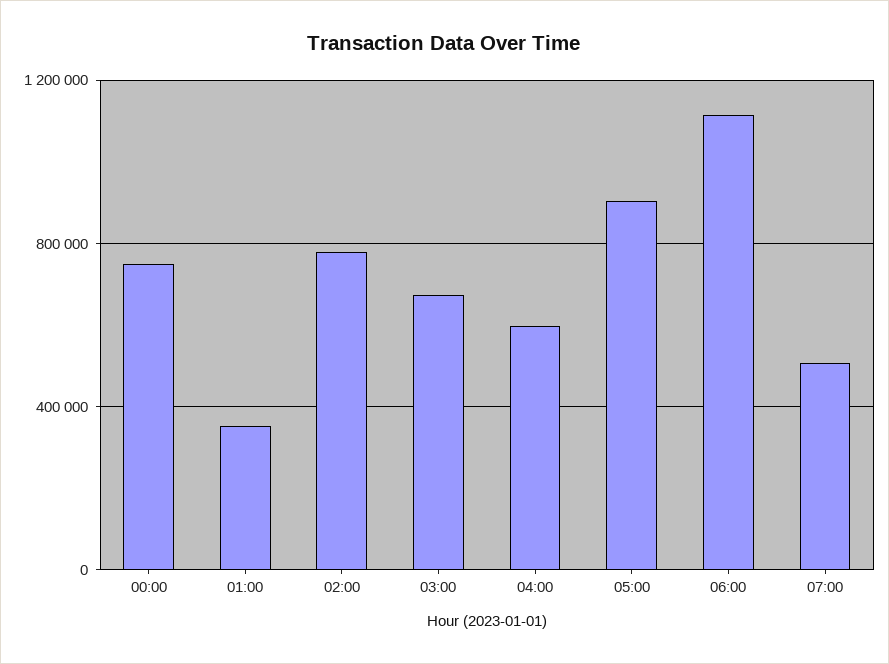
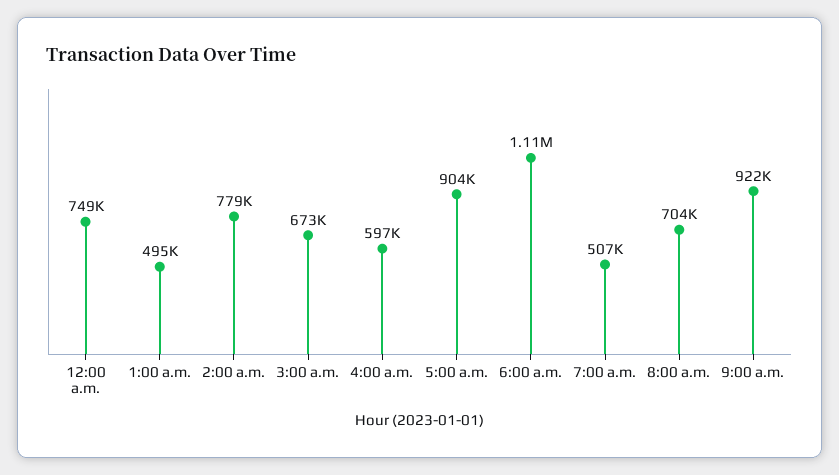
01:00: 350000 -> 495000
8:00 a.m.: none -> 704000
9:00 a.m.: none -> 922000

